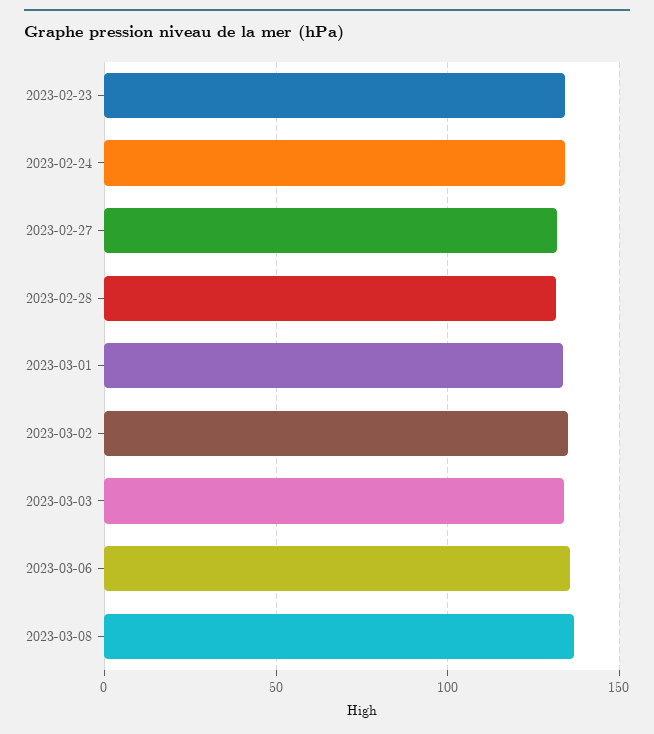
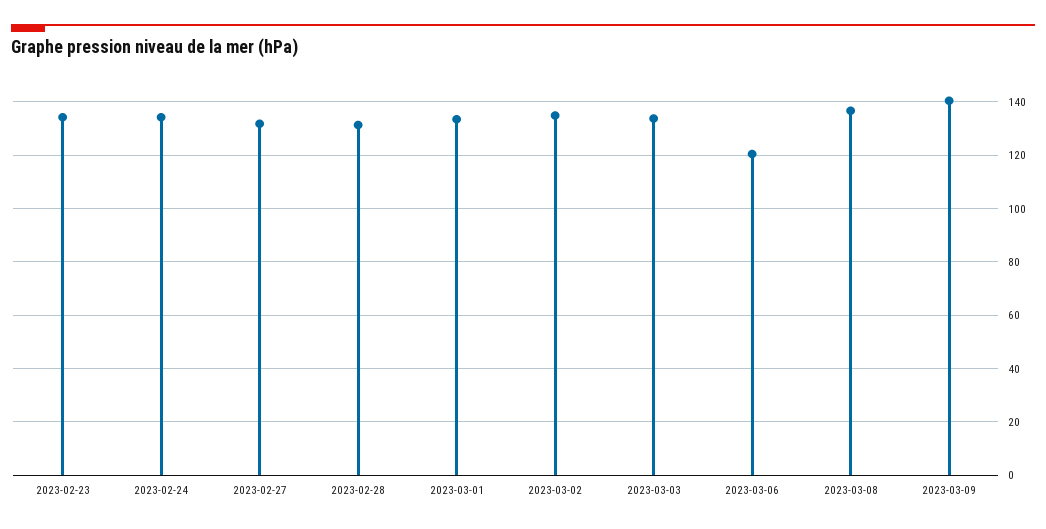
2023-03-06: 135 -> 120
2023-03-09: none -> 140

